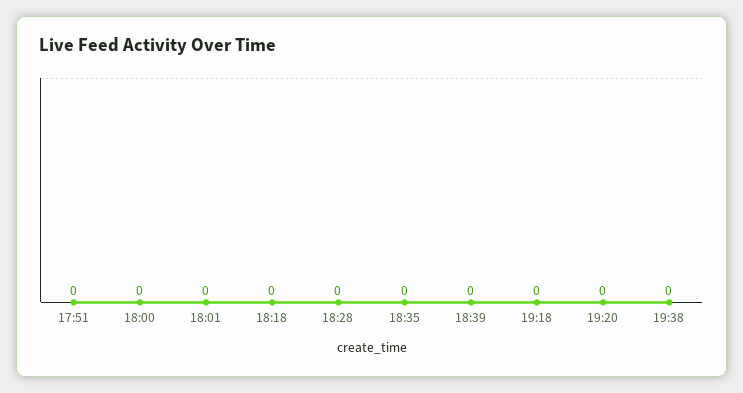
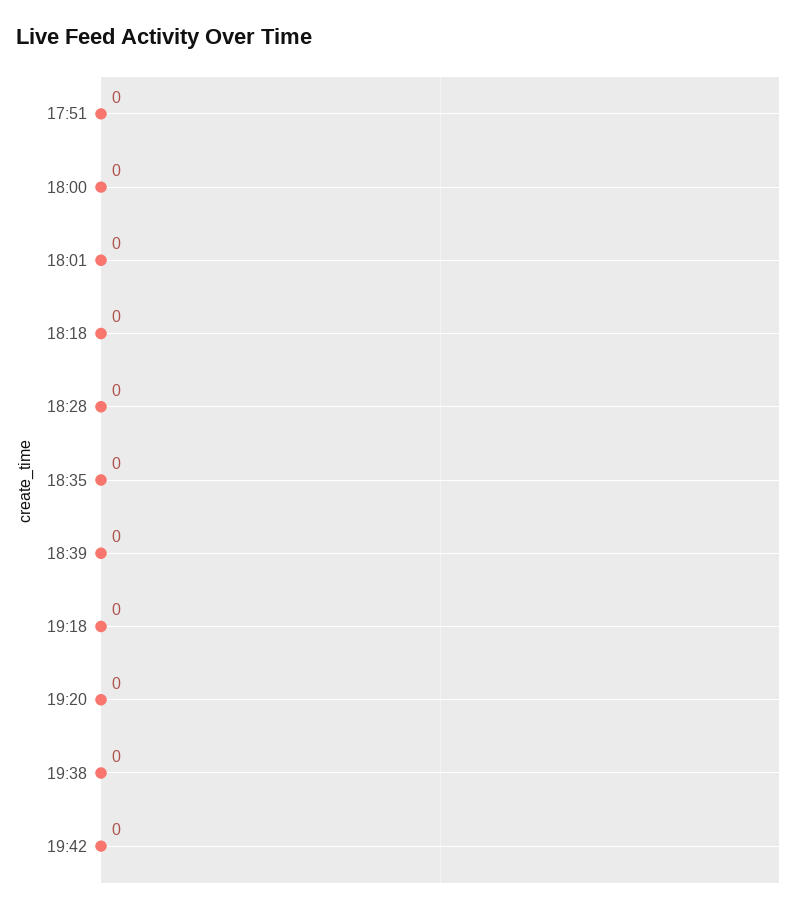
19:42: none -> 0

